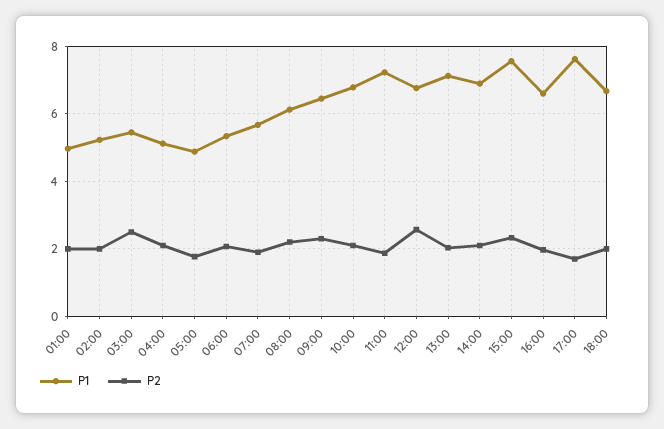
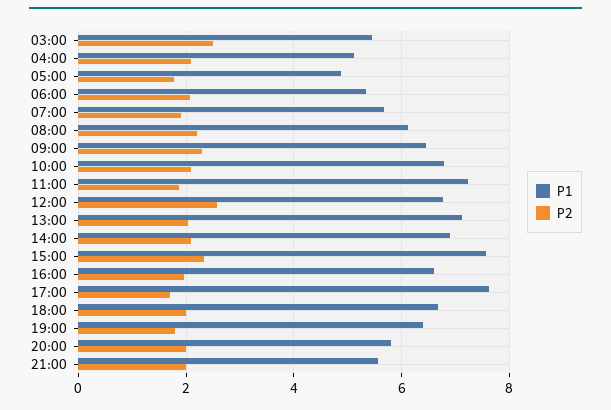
P1, 01:00: 5 -> none
P2, 01:00: 2 -> none
P1, 02:00: 5.2 -> none
P2, 02:00: 2 -> none
P1, 19:00: none -> 6.4
P2, 19:00: none -> 1.8
P1, 20:00: none -> 5.8
P2, 20:00: none -> 2
P1, 21:00: none -> 5.6
P2, 21:00: none -> 2

